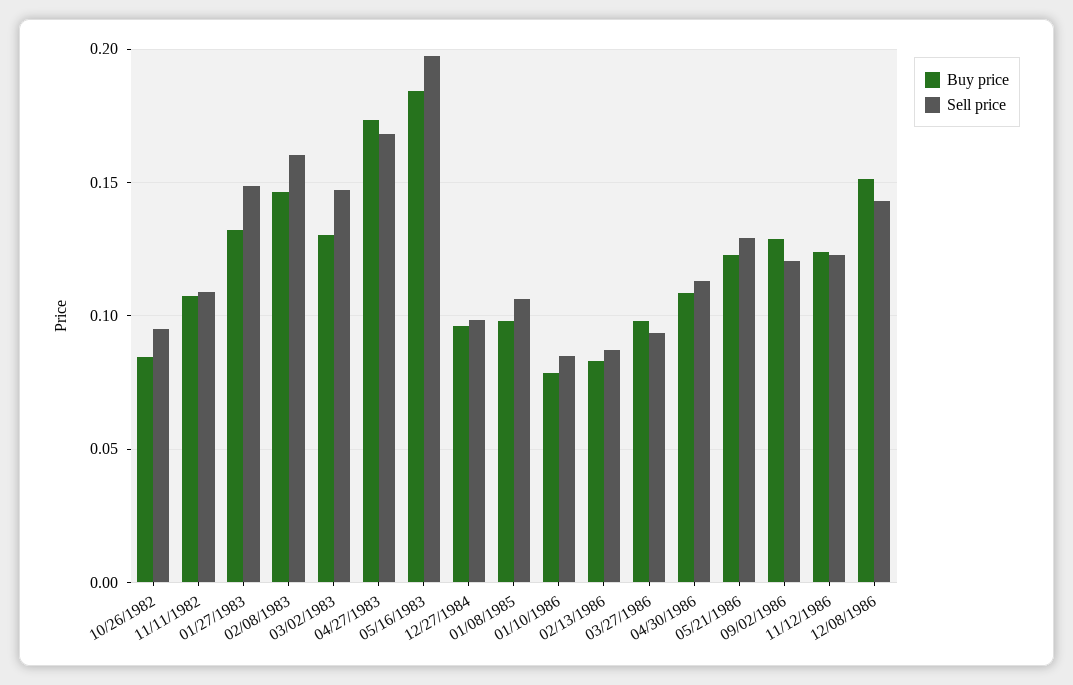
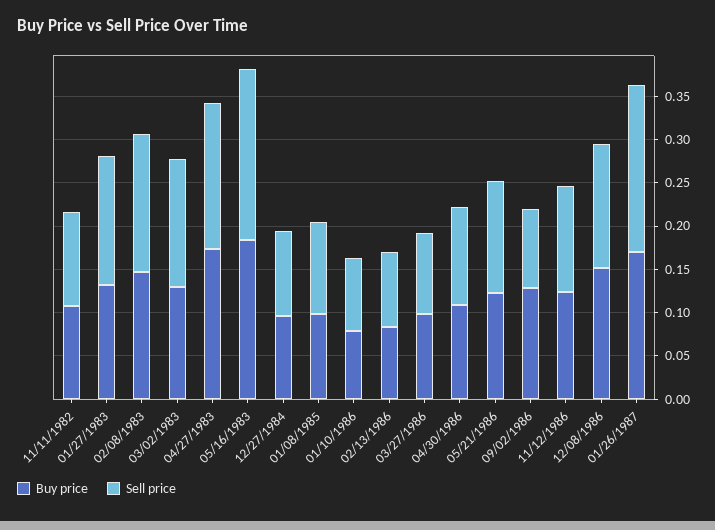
Buy price, 10/26/1982: 0.085 -> none
Sell price, 10/26/1982: 0.095 -> none
Sell price, 09/02/1986: 0.12 -> 0.09
Buy price, 01/26/1987: none -> 0.17
Sell price, 01/26/1987: none -> 0.19

